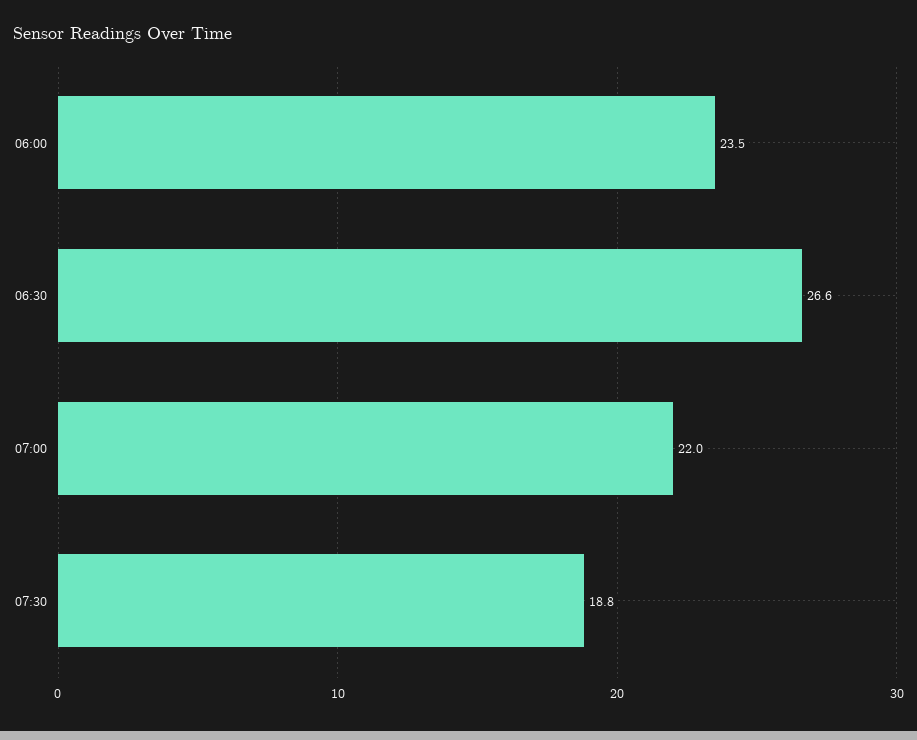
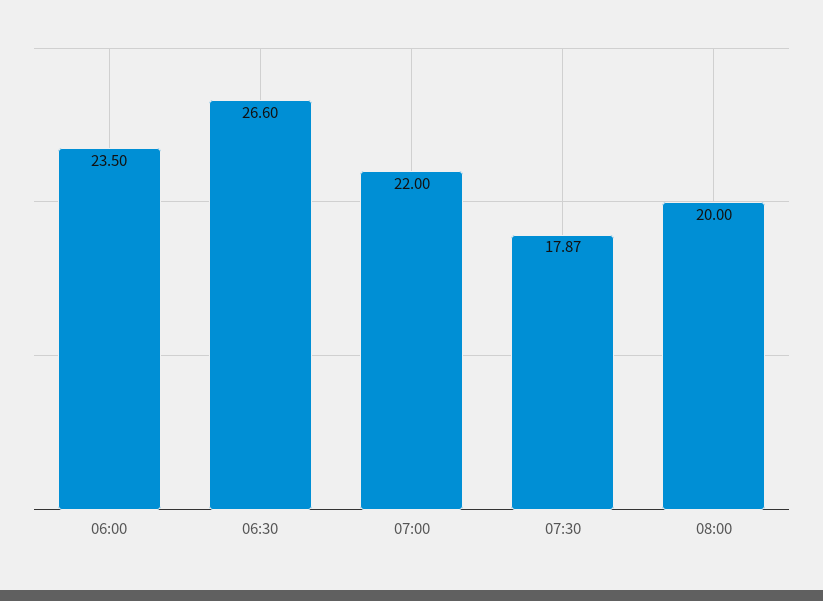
07:30: 18.8 -> 17.87
08:00: none -> 20

